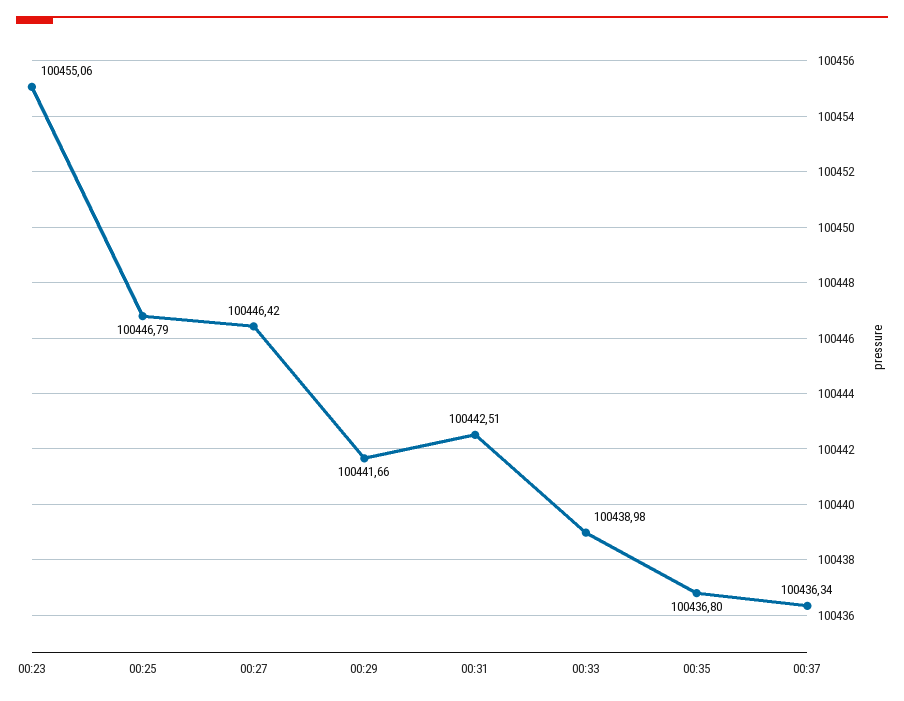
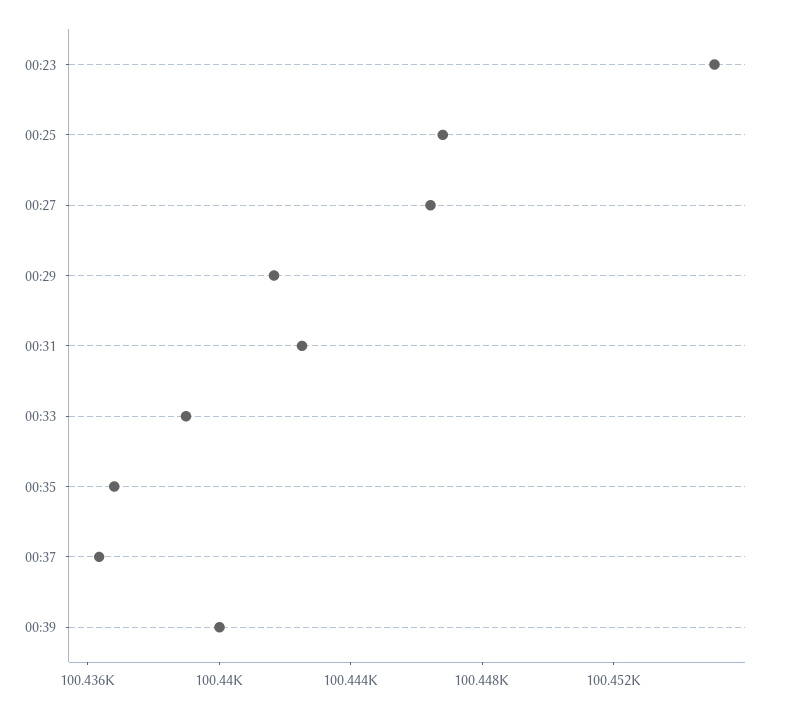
00:39: none -> 100440

